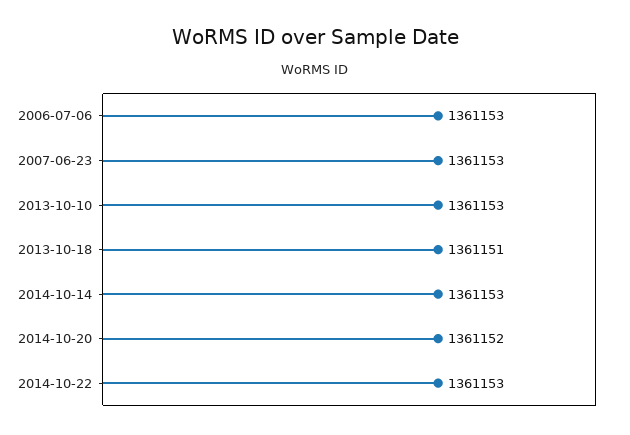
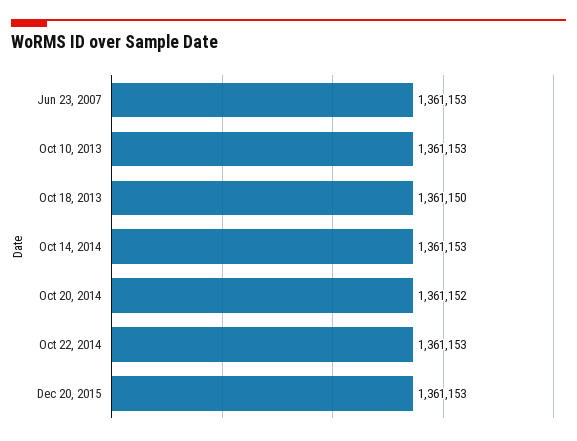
2006-07-06: 1361153 -> none
2013-10-18: 1361151 -> 1361150
Dec 20, 2015: none -> 1361153

